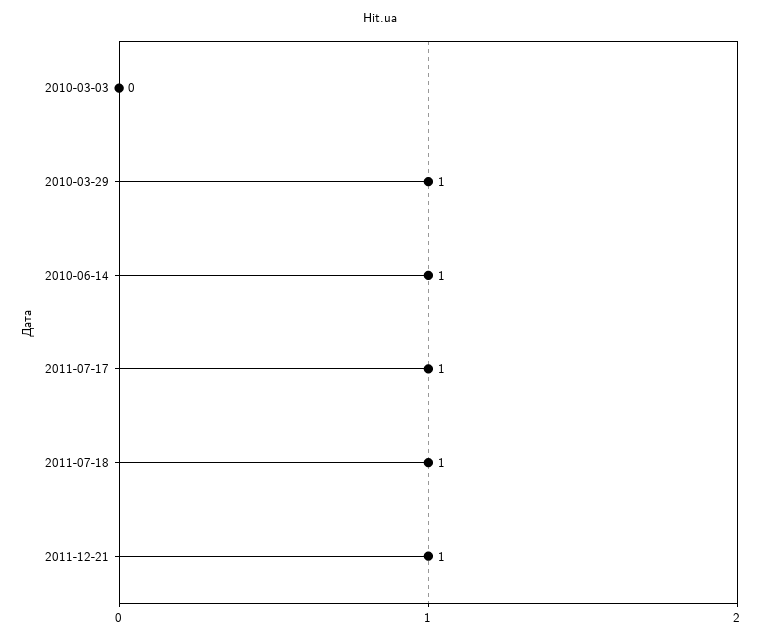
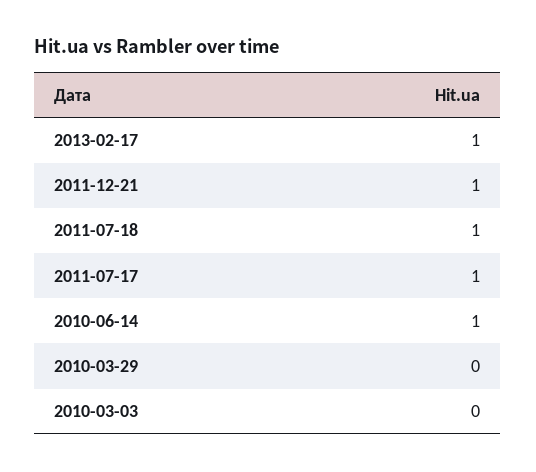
2010-03-29: 1 -> 0
2013-02-17: none -> 1

